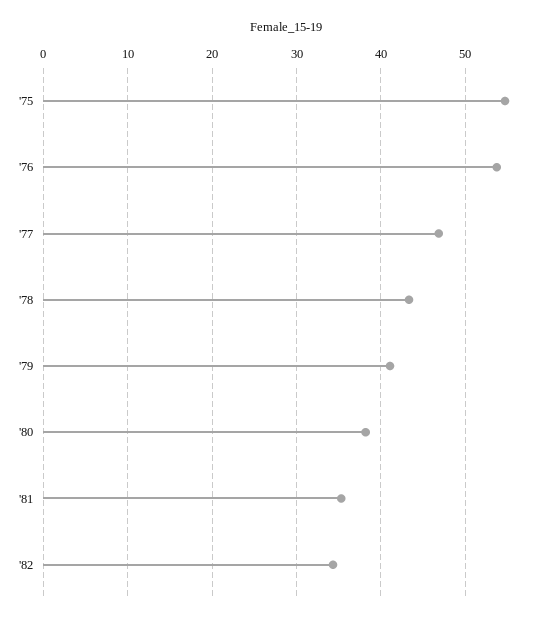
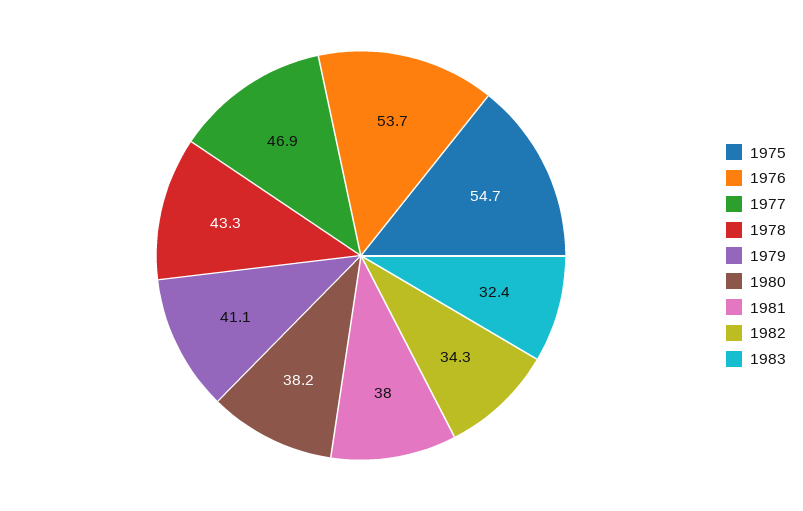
'81: 35 -> 38
1983: none -> 32.4

